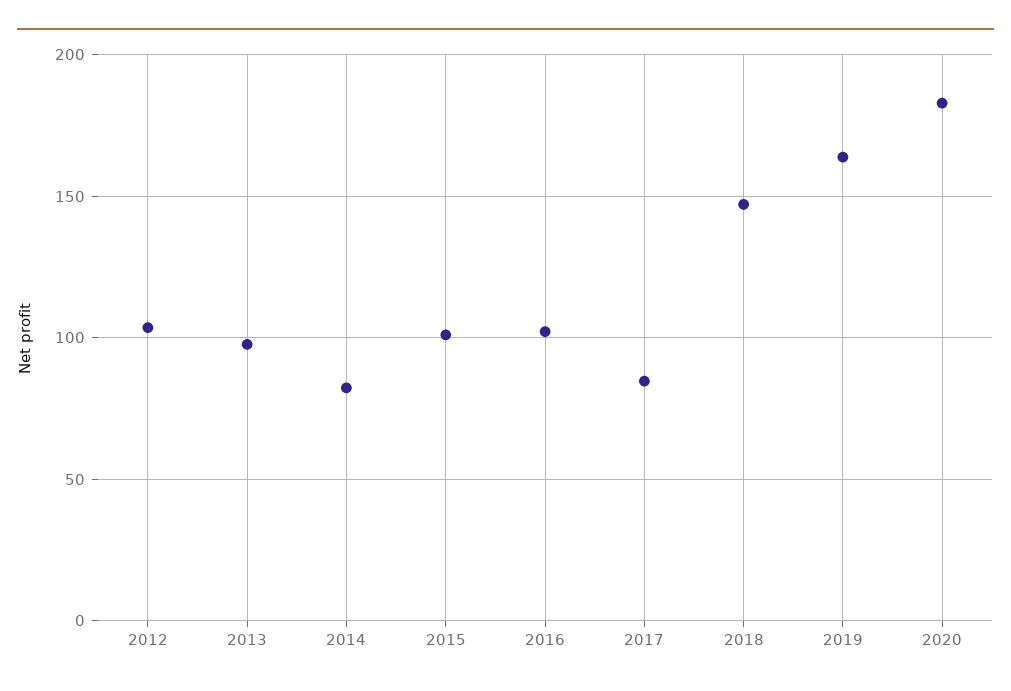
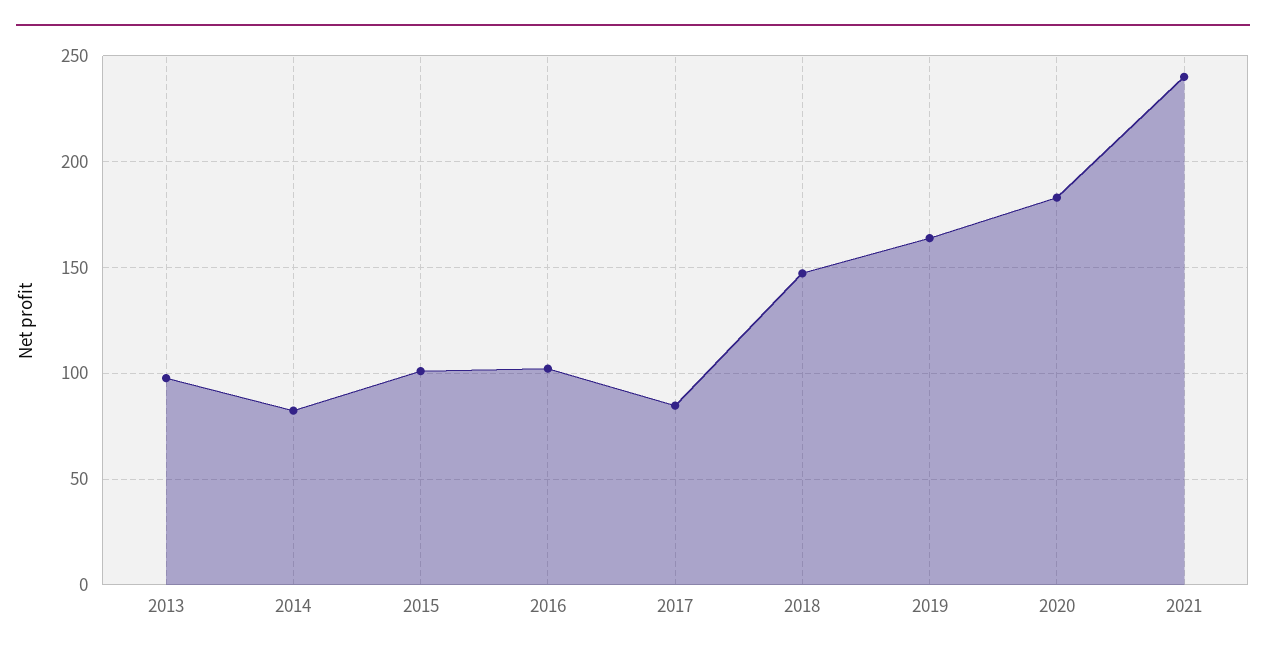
2012: 105 -> none
2021: none -> 240

